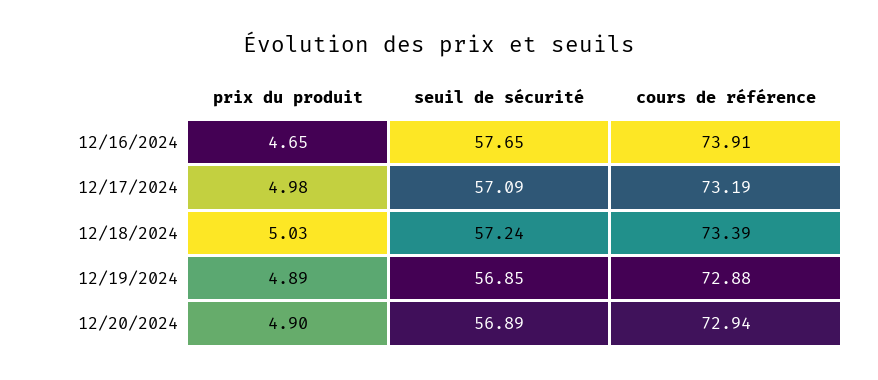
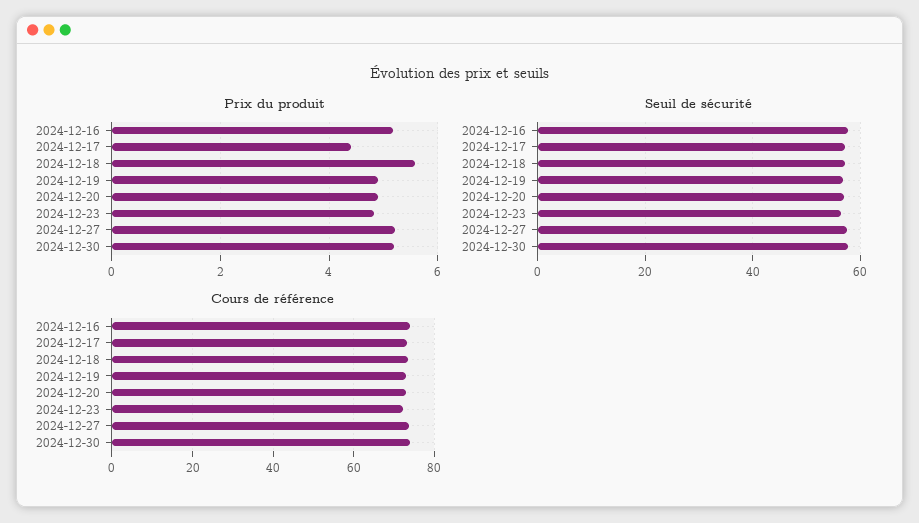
prix du produit, 12/16/2024: 4.65 -> 5.2
prix du produit, 12/17/2024: 4.98 -> 4.4
prix du produit, 12/18/2024: 5.03 -> 5.6
prix du produit, 2024-12-23: none -> 4.8
prix du produit, 2024-12-27: none -> 5.2
prix du produit, 2024-12-30: none -> 5.2
seuil de sécurité, 2024-12-23: none -> 56
seuil de sécurité, 2024-12-27: none -> 58
seuil de sécurité, 2024-12-30: none -> 58
cours de référence, 2024-12-23: none -> 72
cours de référence, 2024-12-27: none -> 74
cours de référence, 2024-12-30: none -> 74

